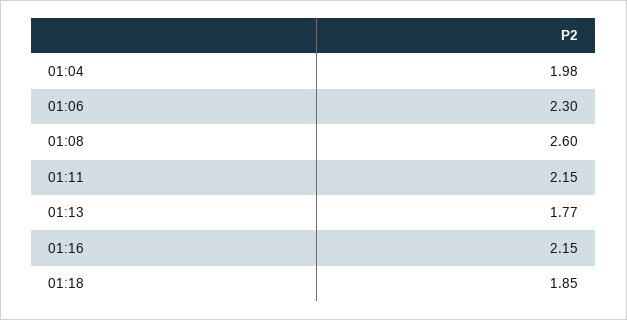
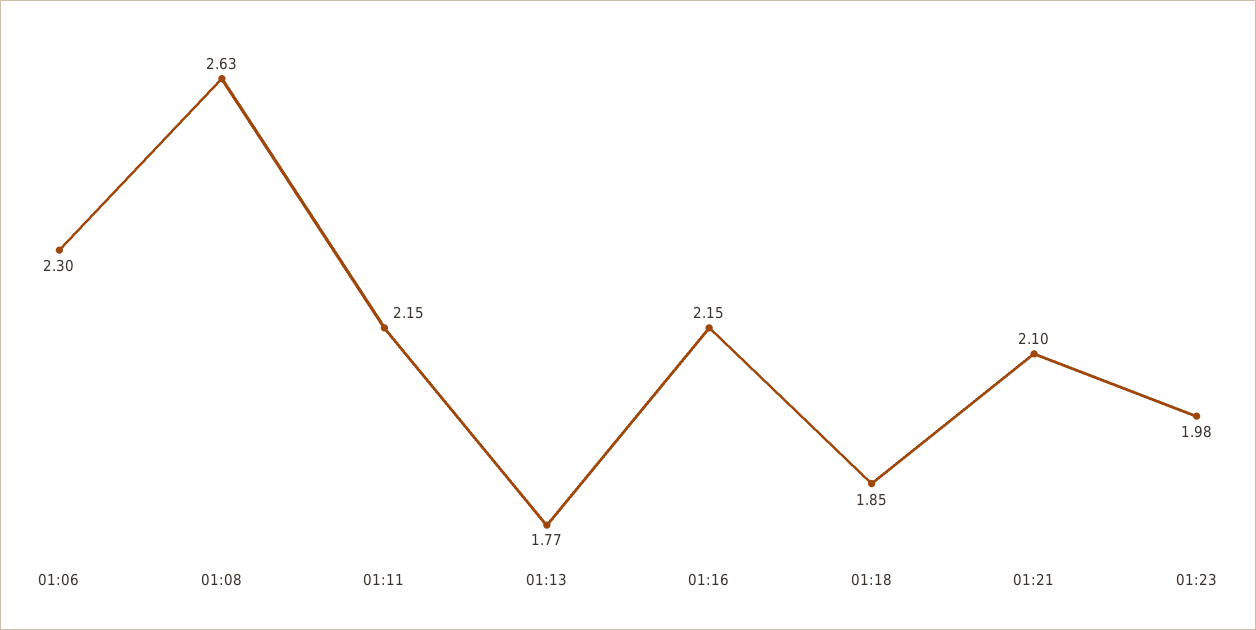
01:04: 1.98 -> none
01:08: 2.6 -> 2.63
01:21: none -> 2.1
01:23: none -> 1.98

